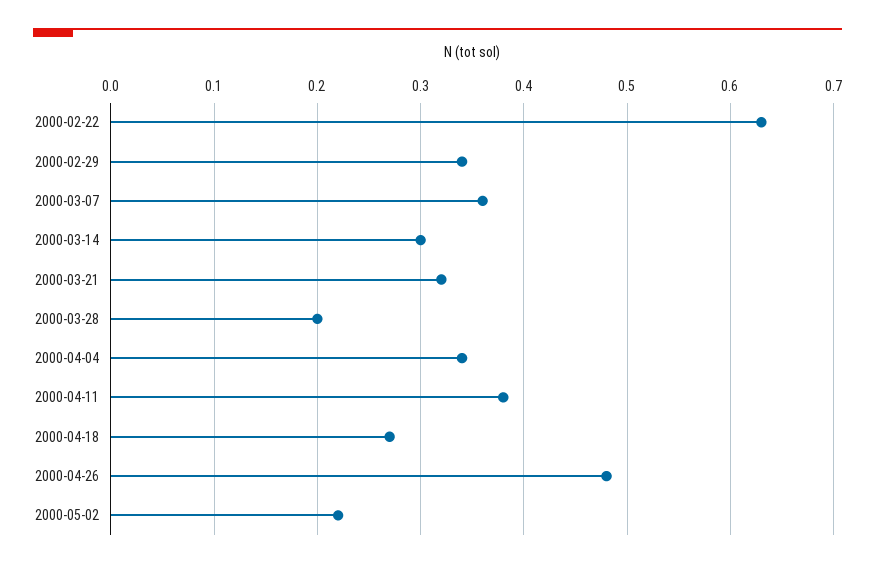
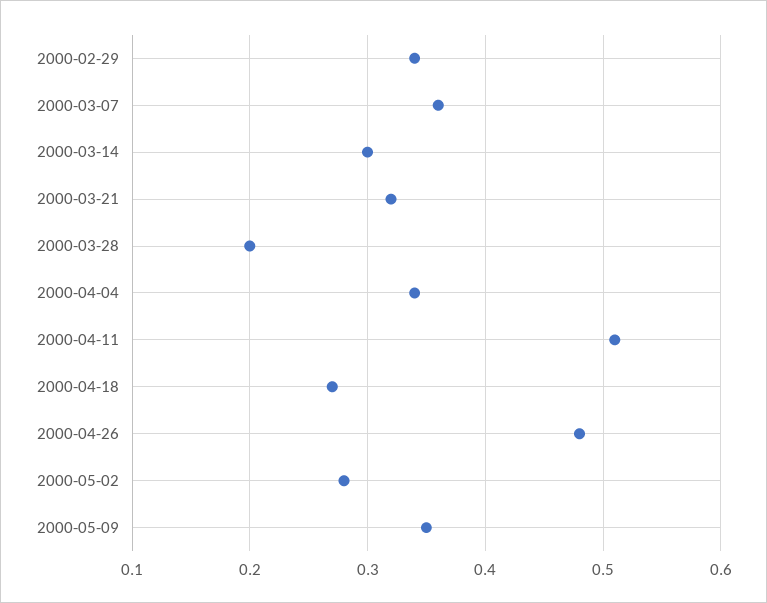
2000-02-22: 0.63 -> none
2000-04-11: 0.38 -> 0.51
2000-05-02: 0.22 -> 0.28
2000-05-09: none -> 0.35

